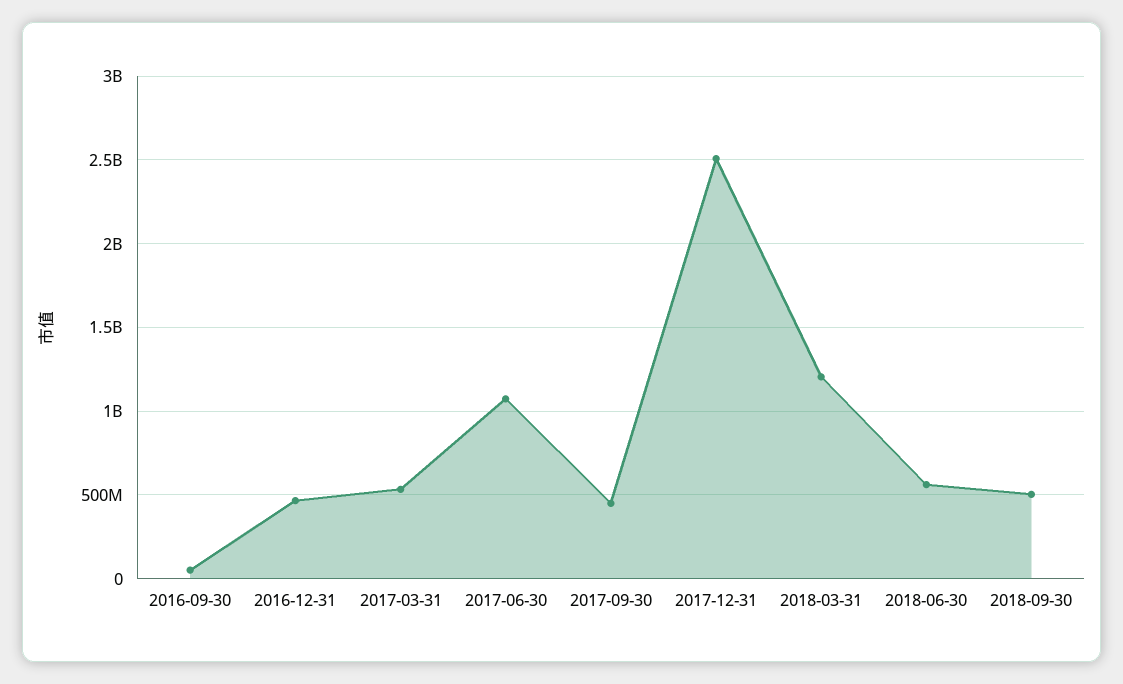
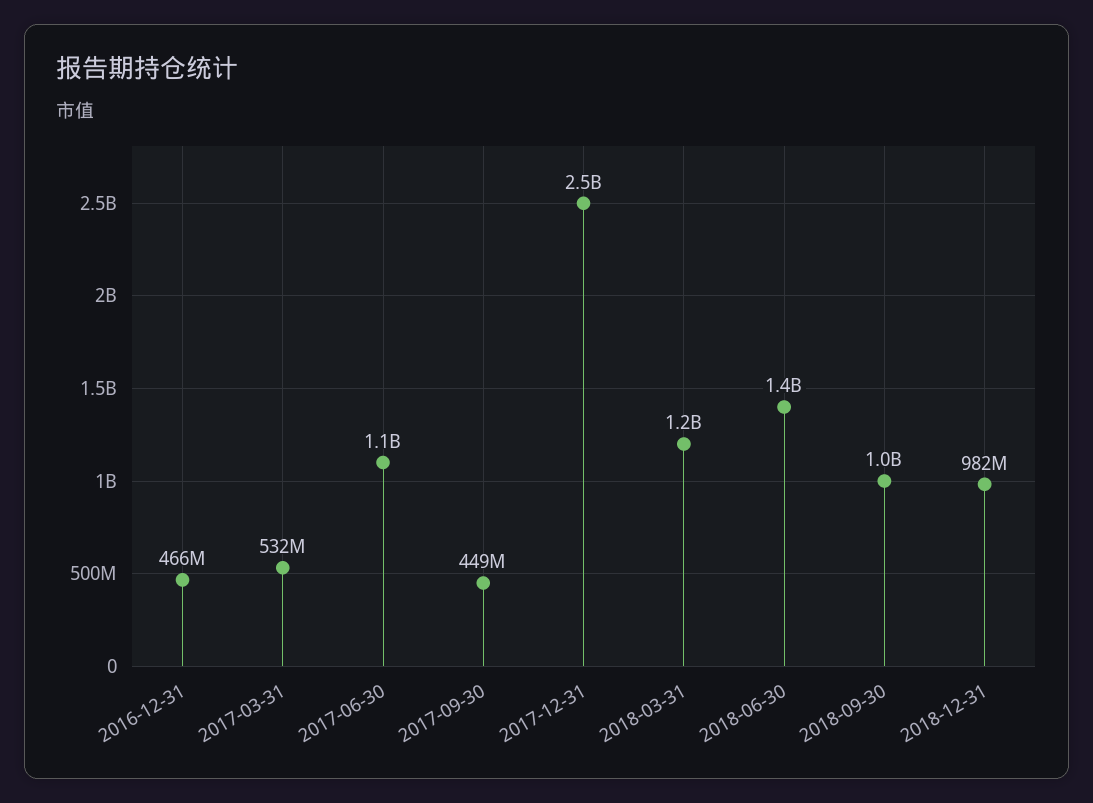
2016-09-30: 50000000 -> none
2018-06-30: 550000000 -> 1400000000
2018-09-30: 500000000 -> 1000000000
2018-12-31: none -> 982000000

